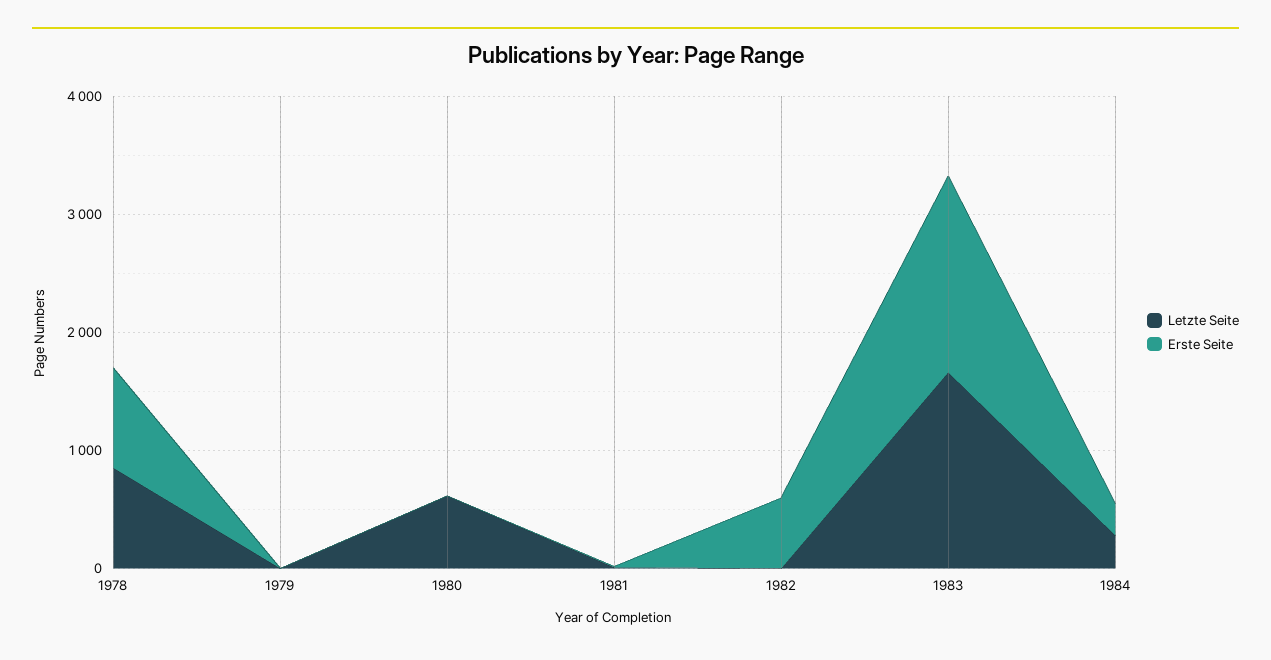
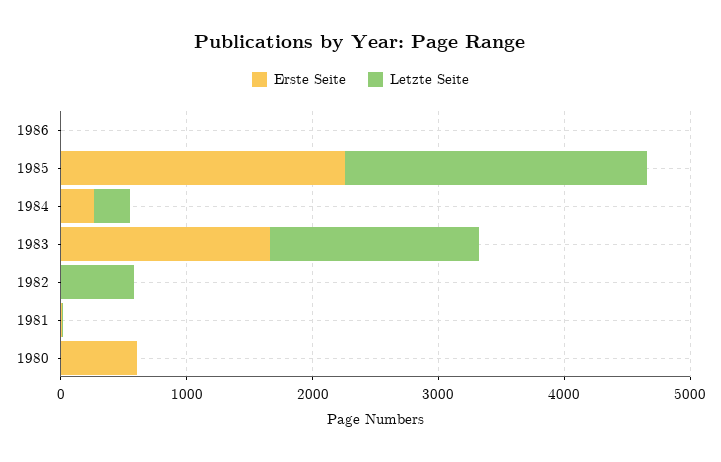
Letzte Seite, 1978: 800 -> none
Erste Seite, 1978: 800 -> none
Letzte Seite, 1979: 0 -> none
Erste Seite, 1979: 0 -> none
Letzte Seite, 1980: 600 -> 0
Erste Seite, 1980: 0 -> 600
Letzte Seite, 1982: 0 -> 600
Erste Seite, 1982: 600 -> 0
Erste Seite, 1986: none -> 0
Letzte Seite, 1986: none -> 0
Erste Seite, 1985: none -> 2200
Letzte Seite, 1985: none -> 2400

